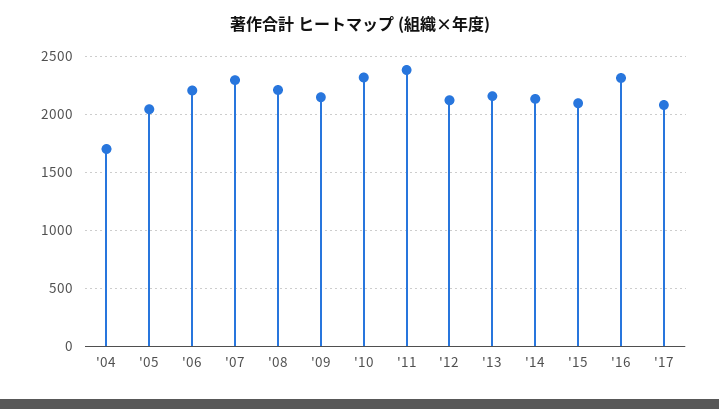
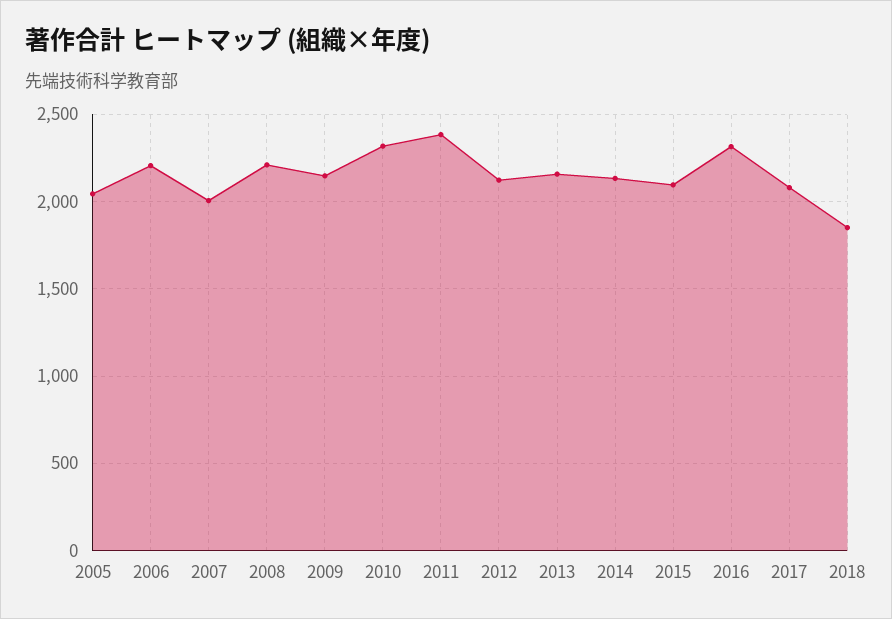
'04: 1700 -> none
'07: 2300 -> 2000
2018: none -> 1850

